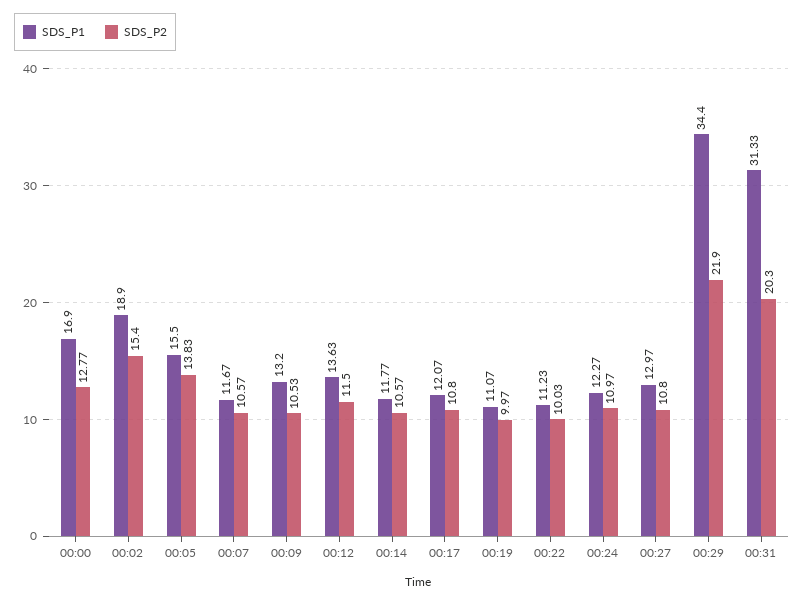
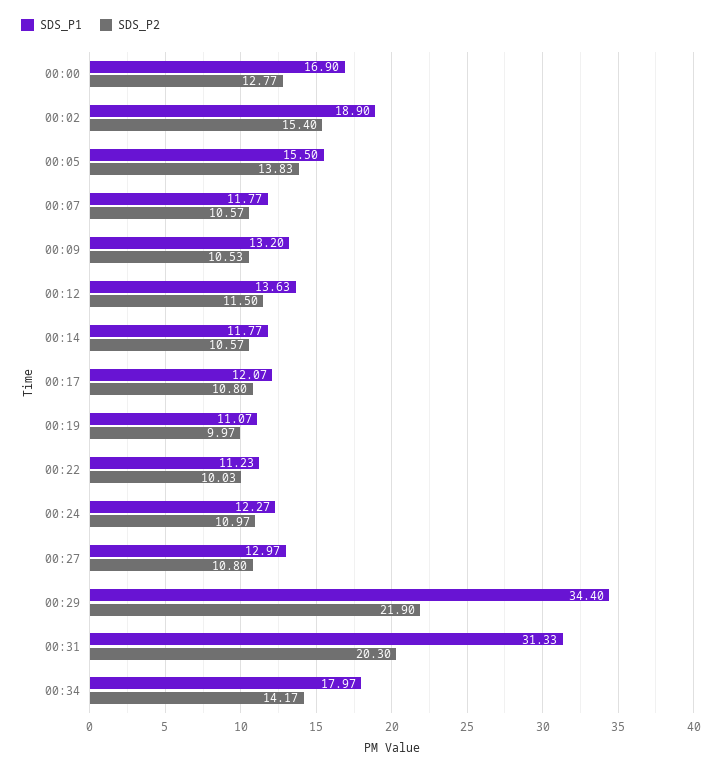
SDS_P1, 00:07: 11.67 -> 11.77
SDS_P1, 00:34: none -> 17.97
SDS_P2, 00:34: none -> 14.17

